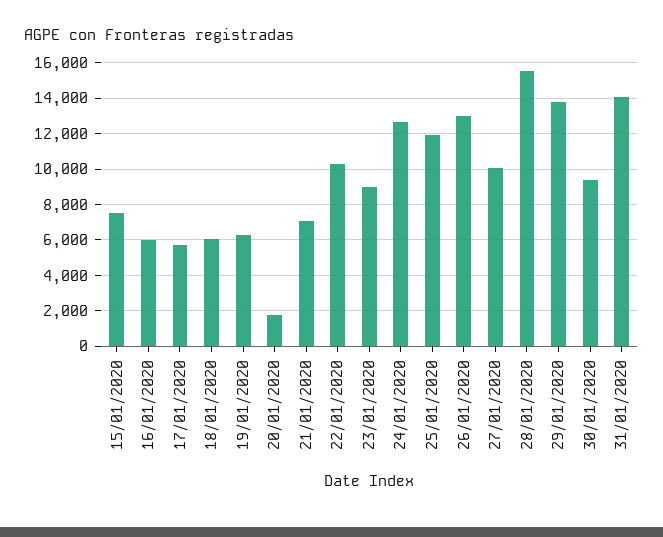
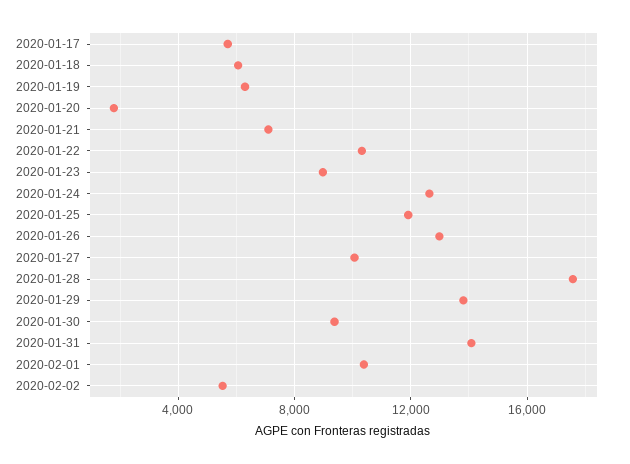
15/01/2020: 7500 -> none
16/01/2020: 6000 -> none
28/01/2020: 15500 -> 17500
2020-02-01: none -> 10500
2020-02-02: none -> 5500

